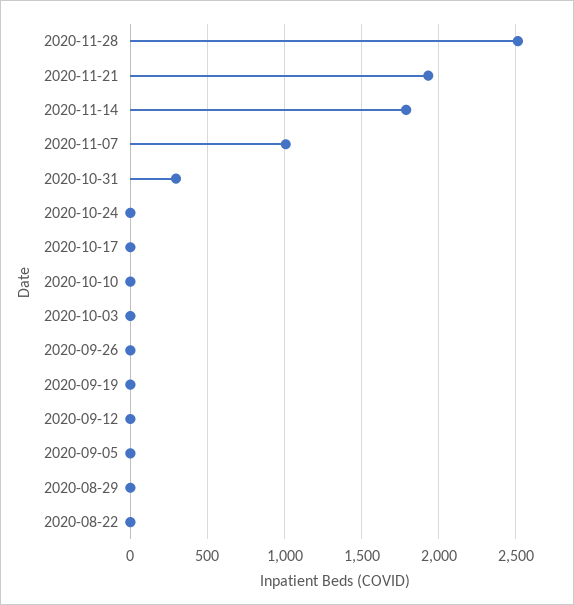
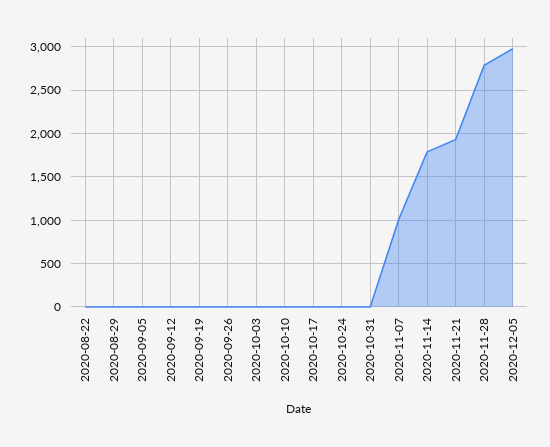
2020-11-28: 2500 -> 2800
2020-10-31: 300 -> 0
2020-12-05: none -> 3000

